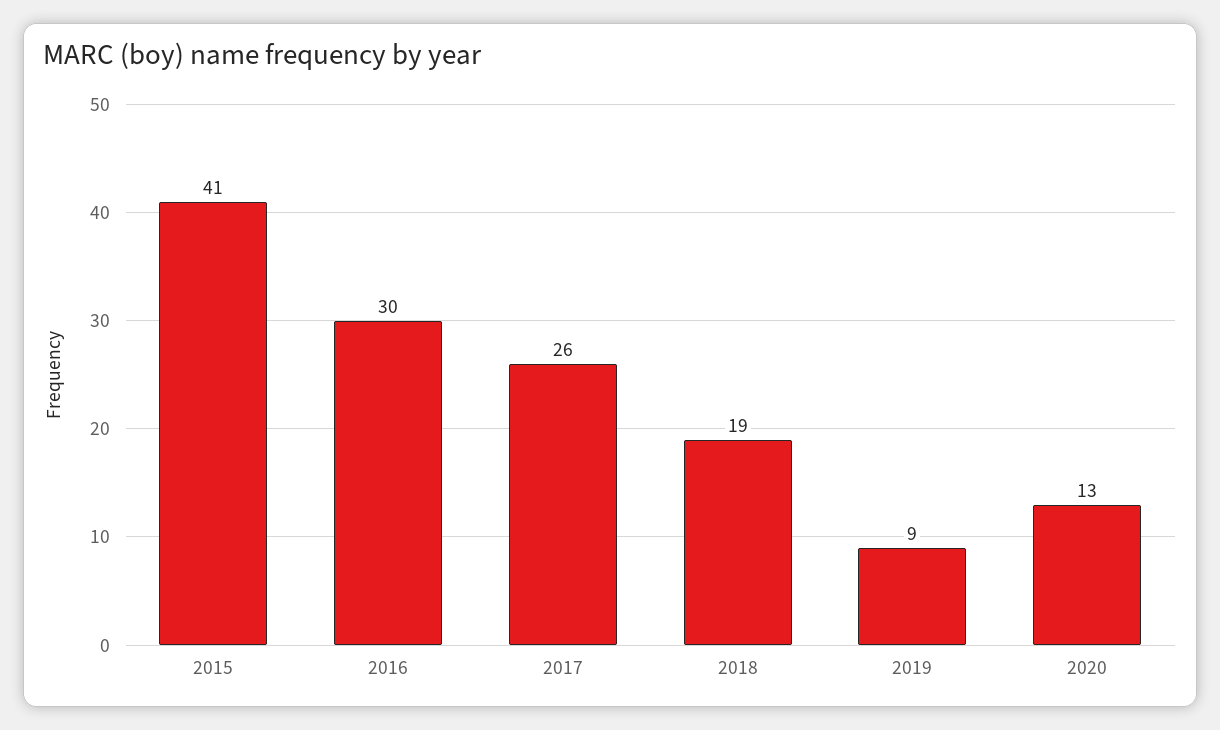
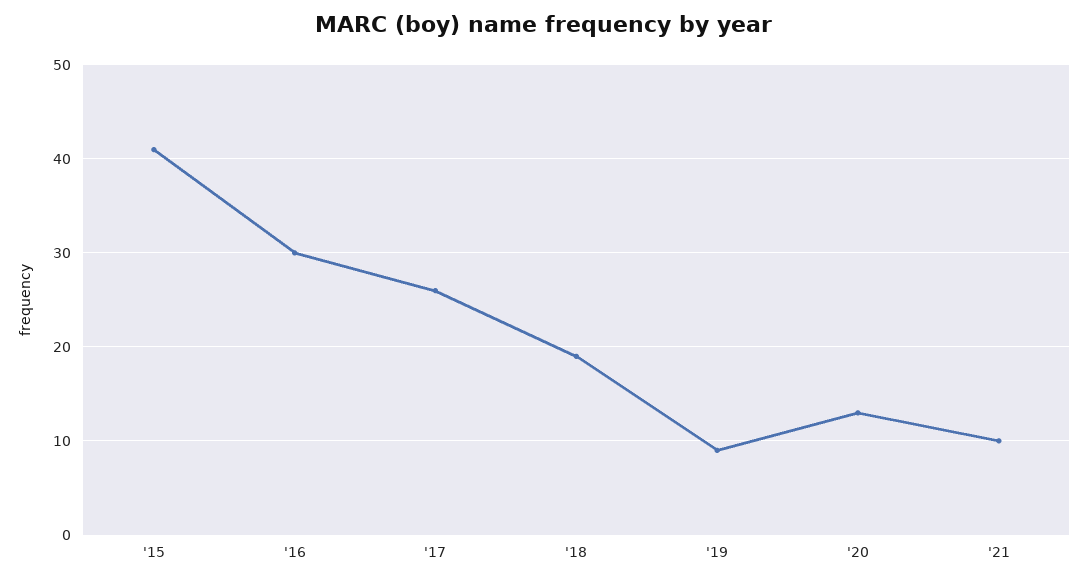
'21: none -> 10

